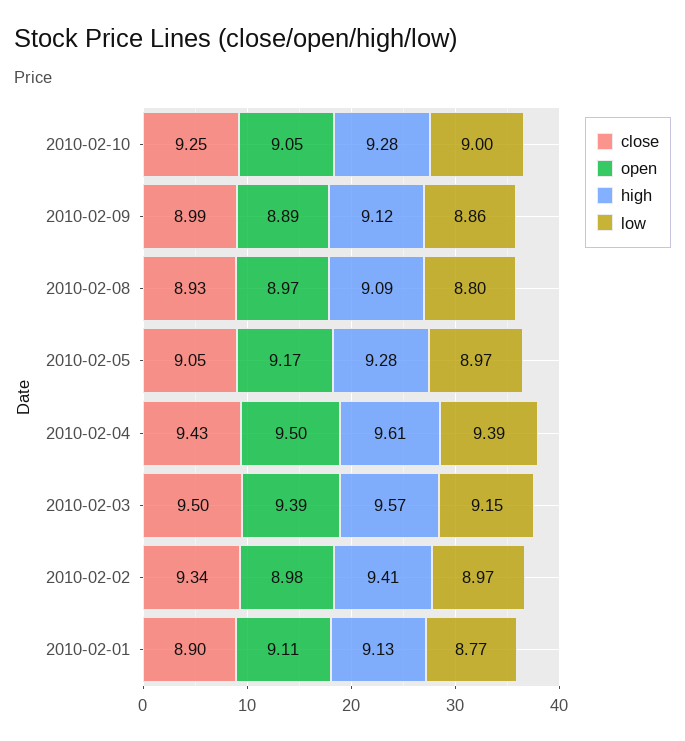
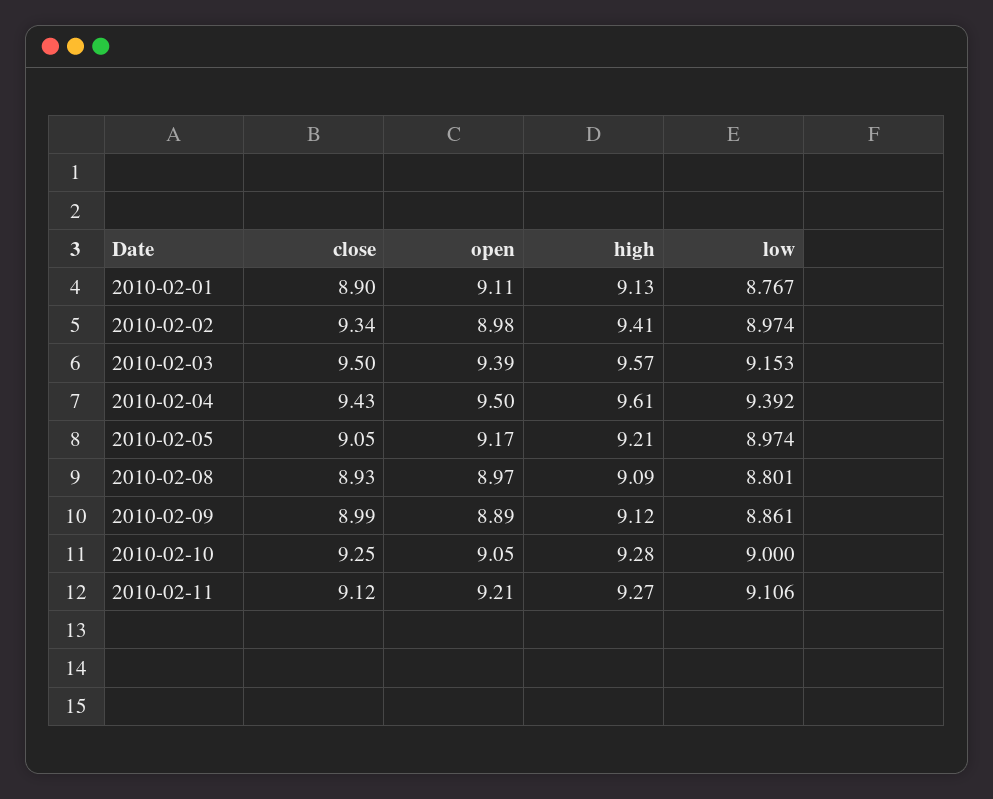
high, 2010-02-05: 9.28 -> 9.21
close, 2010-02-11: none -> 9.12
open, 2010-02-11: none -> 9.21
high, 2010-02-11: none -> 9.27
low, 2010-02-11: none -> 9.106

